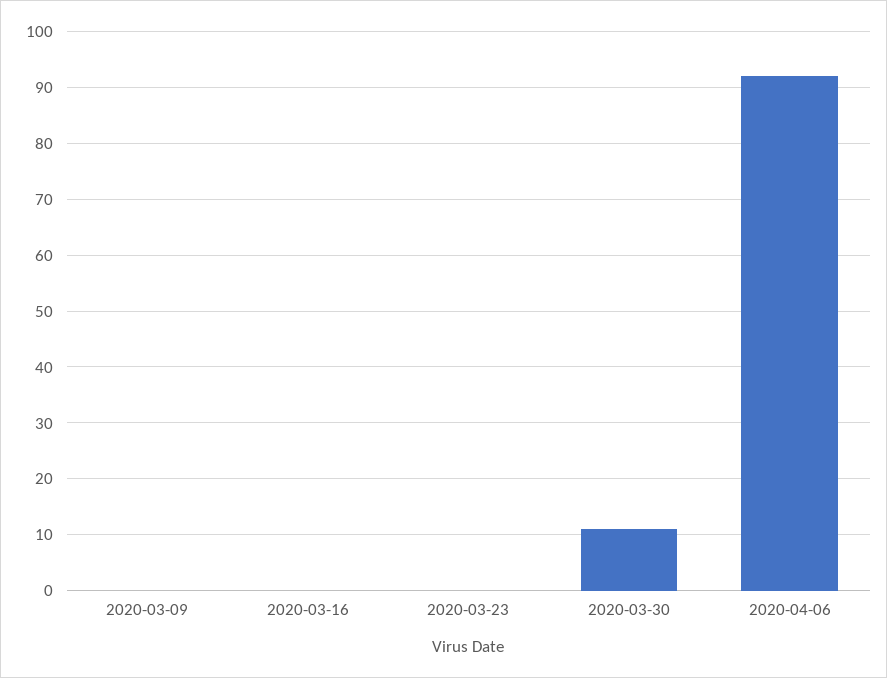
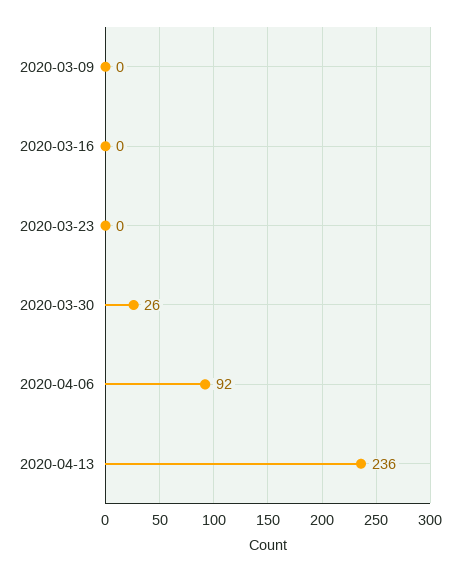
2020-03-30: 10 -> 26
2020-04-13: none -> 236

